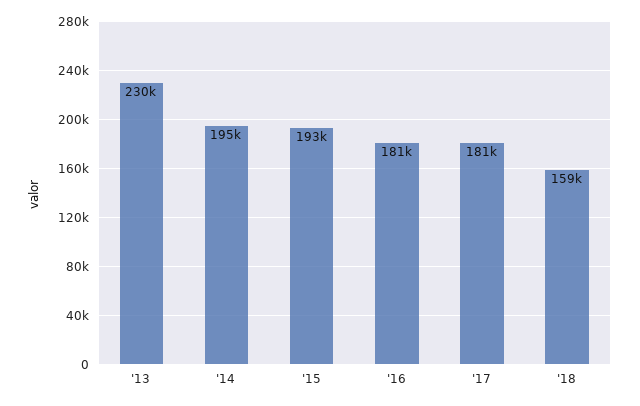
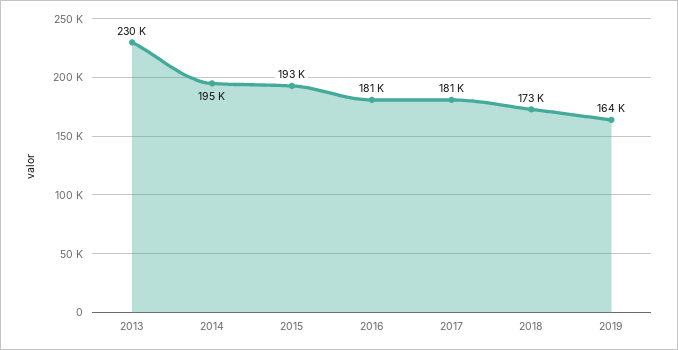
'18: 159000 -> 173000
2019: none -> 164000

